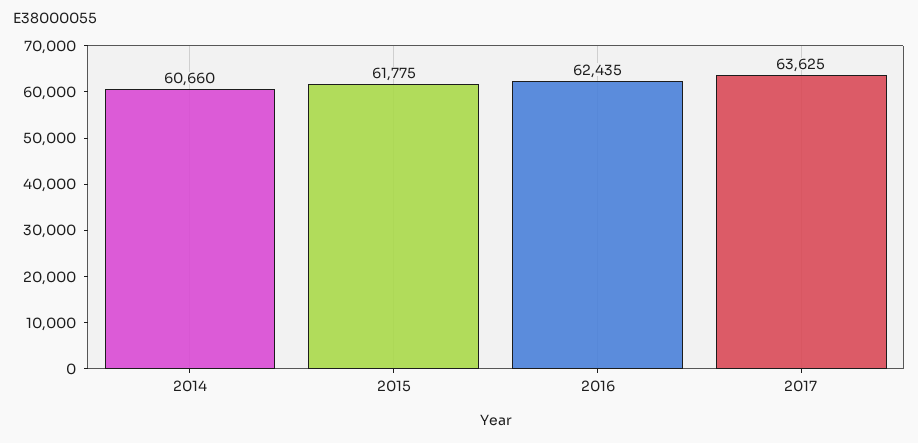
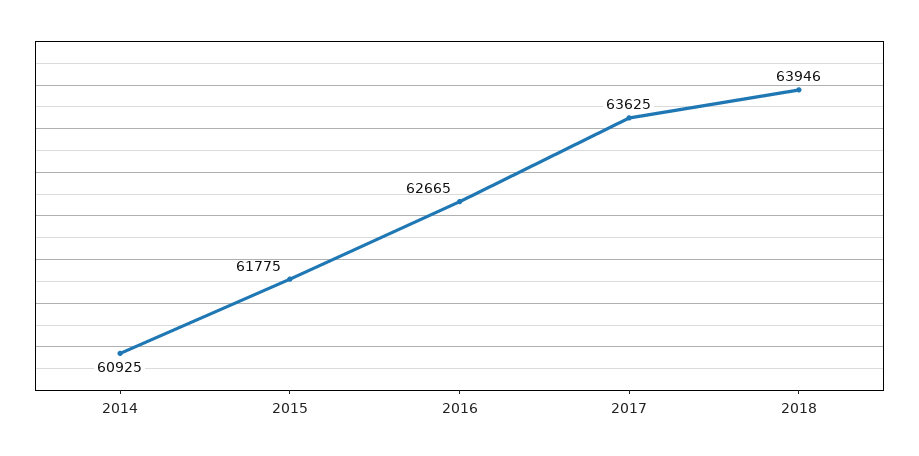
2014: 60660 -> 60925
2016: 62435 -> 62665
2018: none -> 63946

